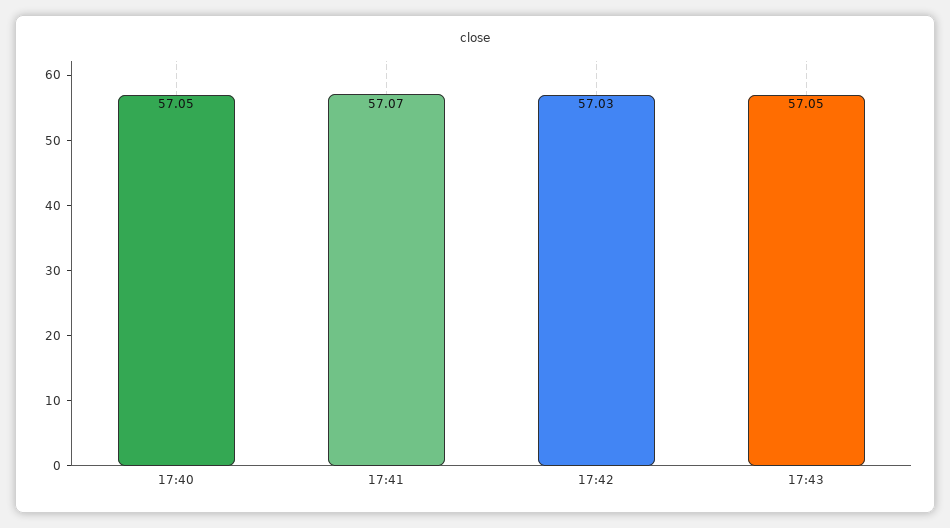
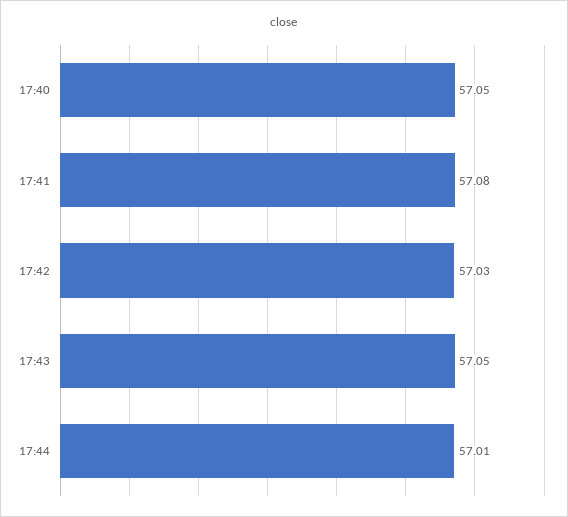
17:41: 57.07 -> 57.08
17:44: none -> 57.01

